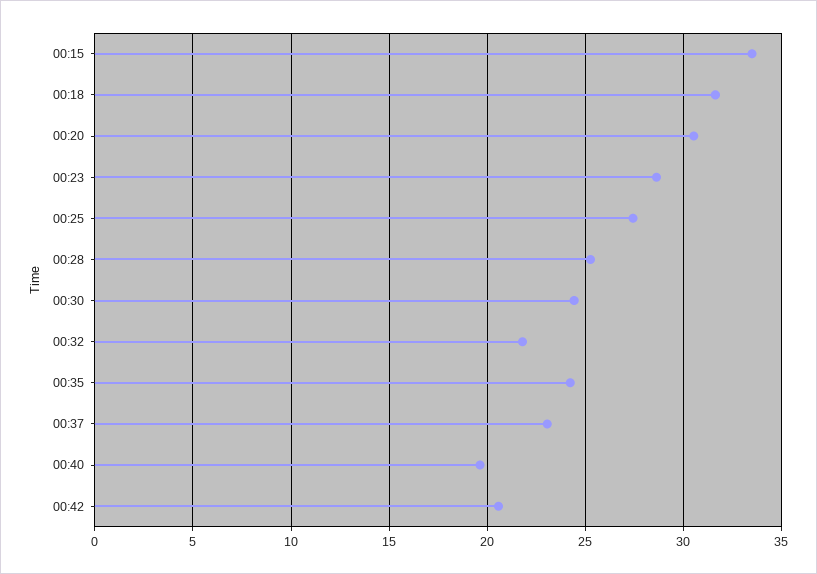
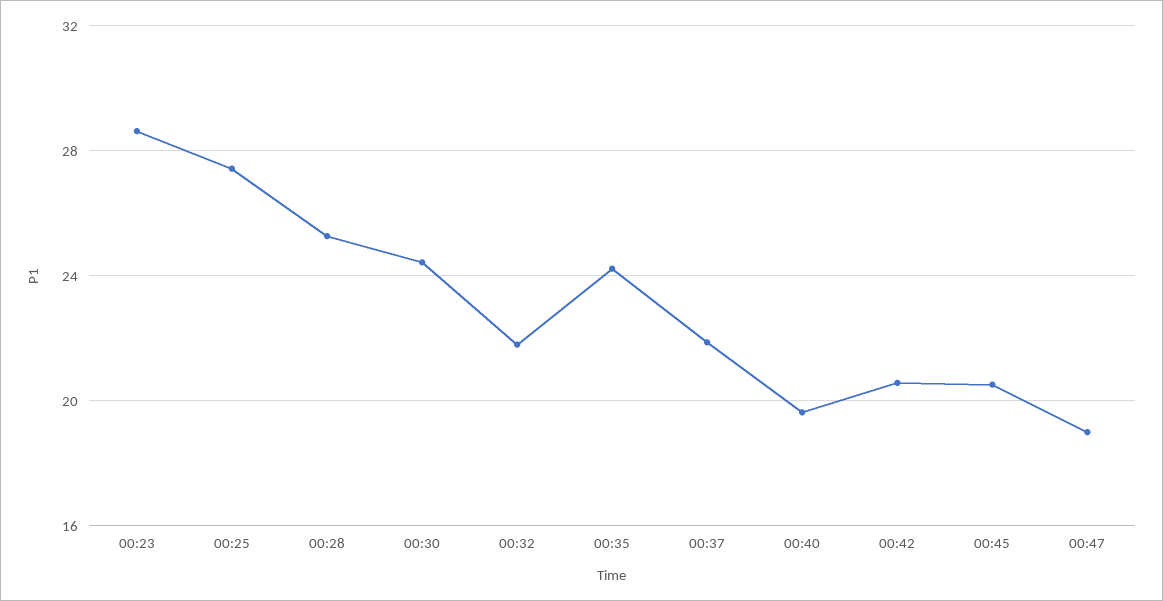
00:15: 33.5 -> none
00:18: 31.5 -> none
00:20: 30.5 -> none
00:37: 23 -> 22
00:45: none -> 20.5
00:47: none -> 19

